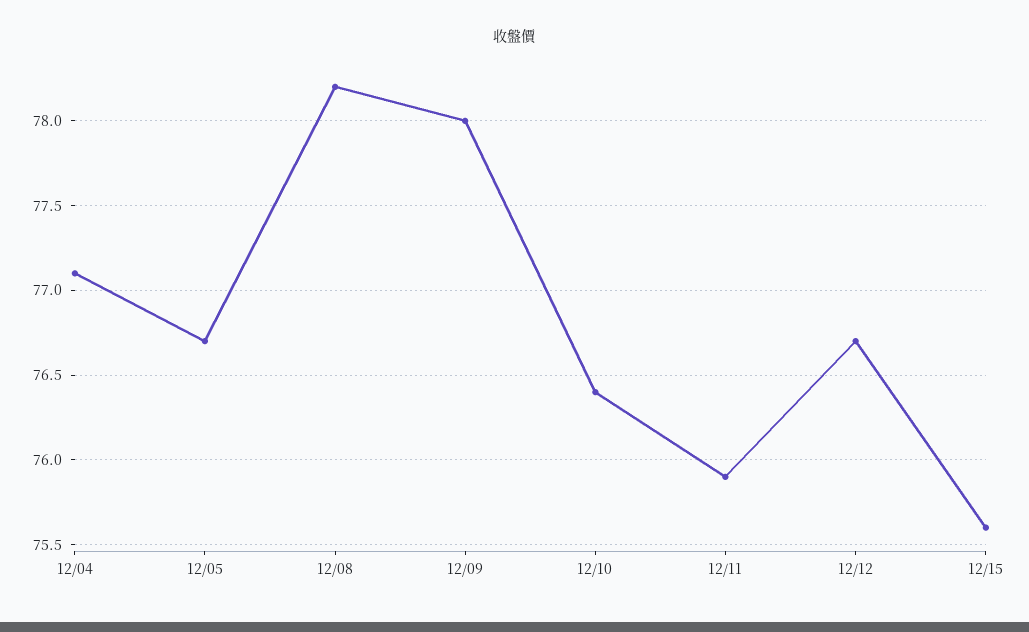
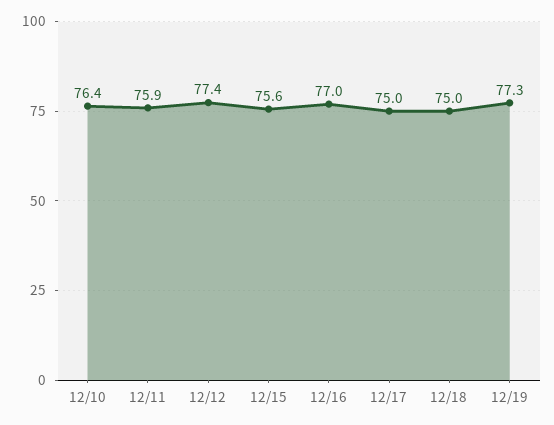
12/04: 77.1 -> none
12/05: 76.7 -> none
12/08: 78.2 -> none
12/09: 78 -> none
12/12: 76.7 -> 77.4
12/16: none -> 77
12/17: none -> 75
12/18: none -> 75
12/19: none -> 77.3

